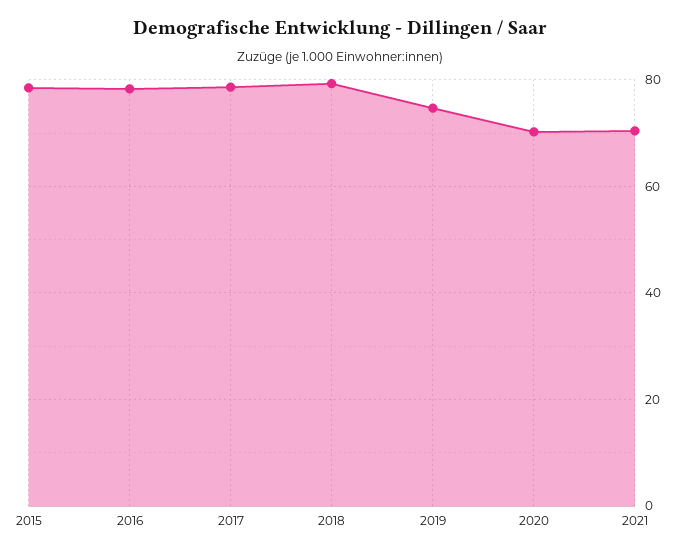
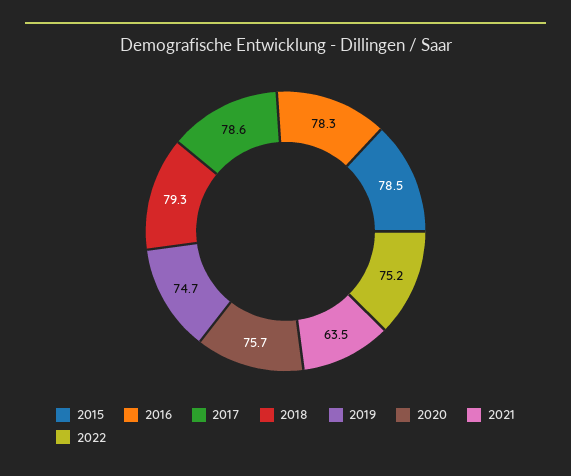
2020: 70 -> 75.7
2021: 70 -> 63.5
2022: none -> 75.2

